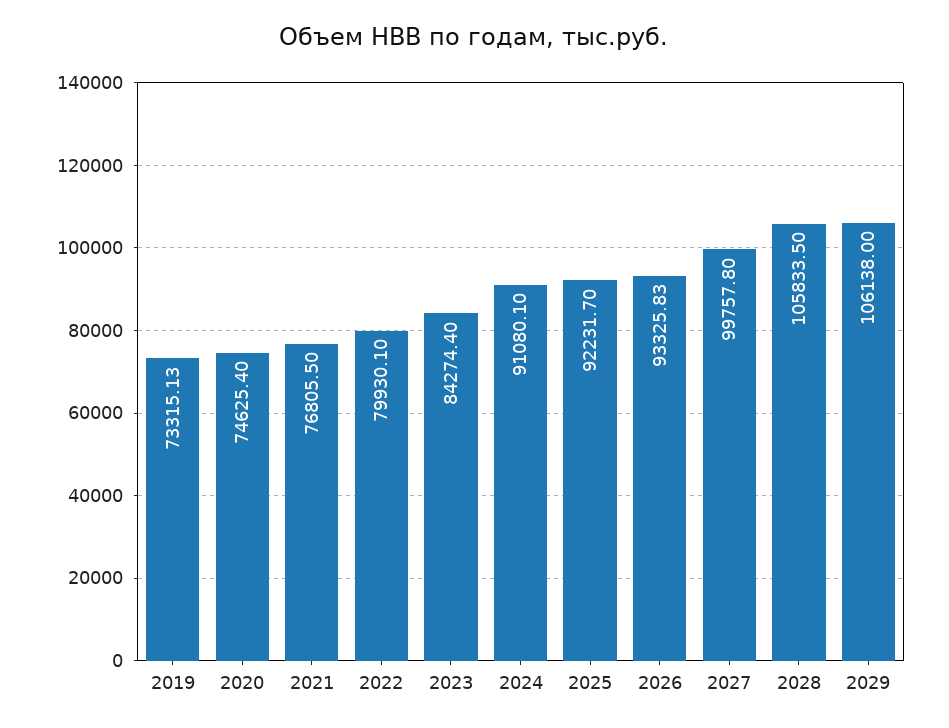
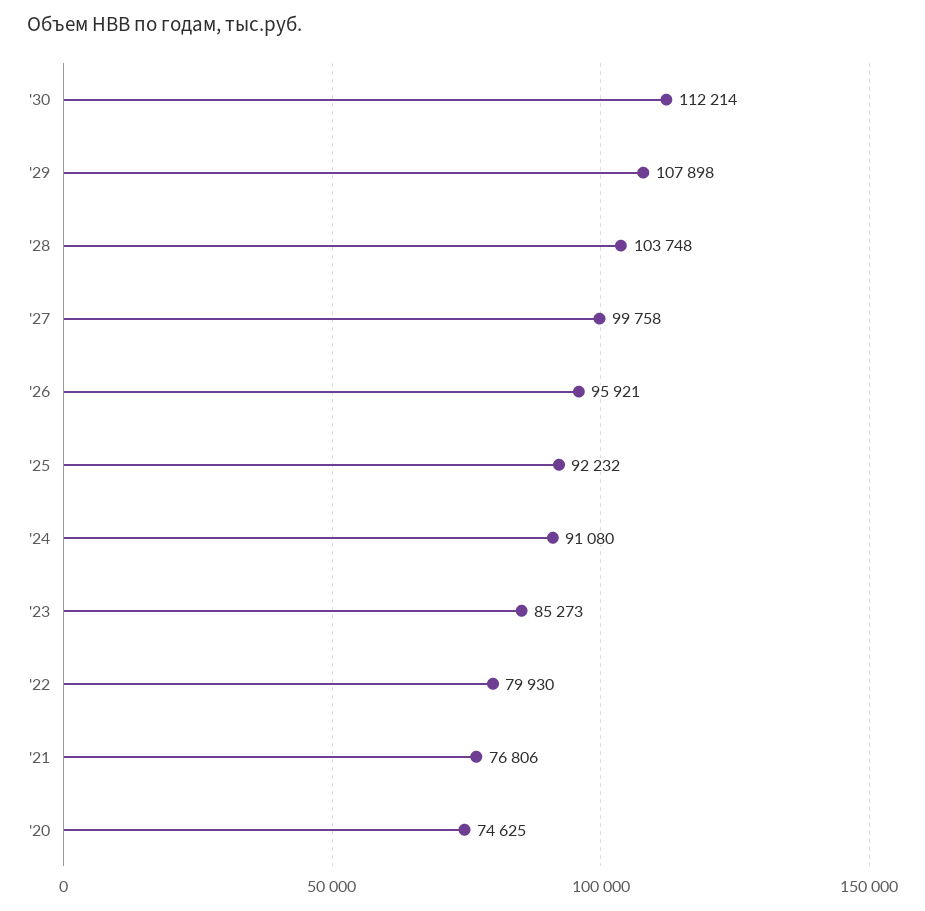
2019: 73315.13 -> none
2023: 84274.4 -> 85273
2026: 93325.83 -> 95921
2028: 105833.5 -> 103748
2029: 106138 -> 107898
'30: none -> 112214

